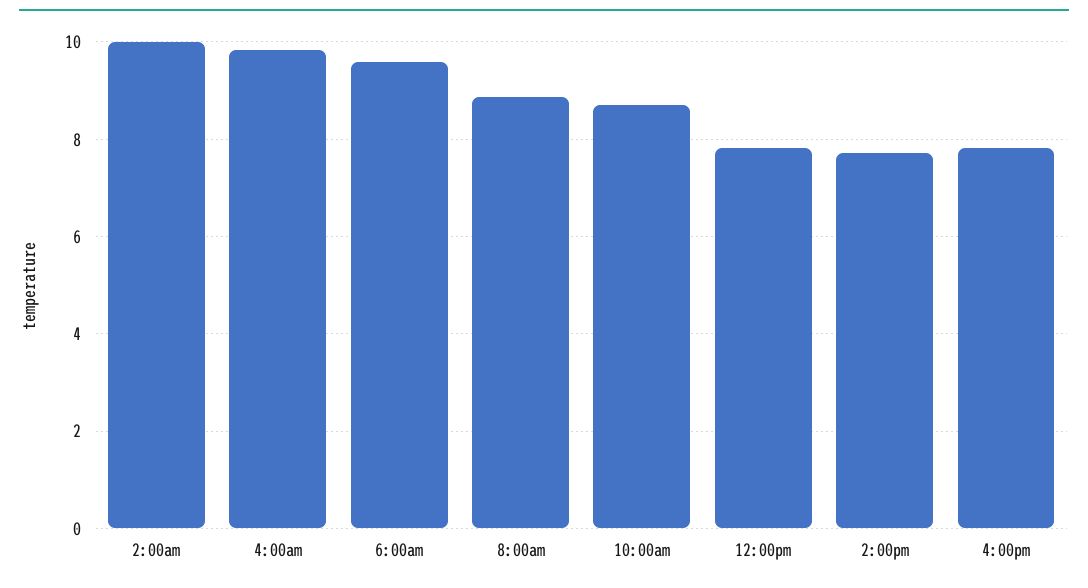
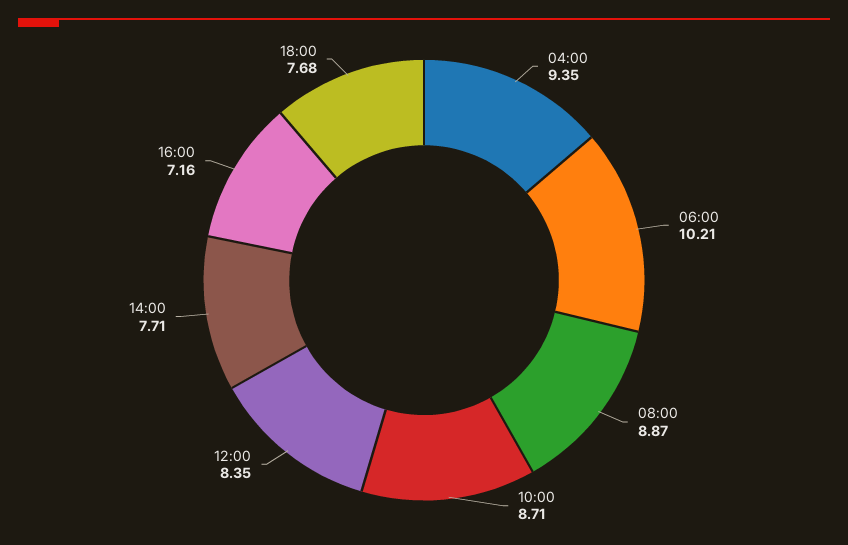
2:00am: 10 -> none
4:00am: 9.8 -> 9.35
6:00am: 9.6 -> 10.21
12:00pm: 7.8 -> 8.35
4:00pm: 7.8 -> 7.16
18:00: none -> 7.68

